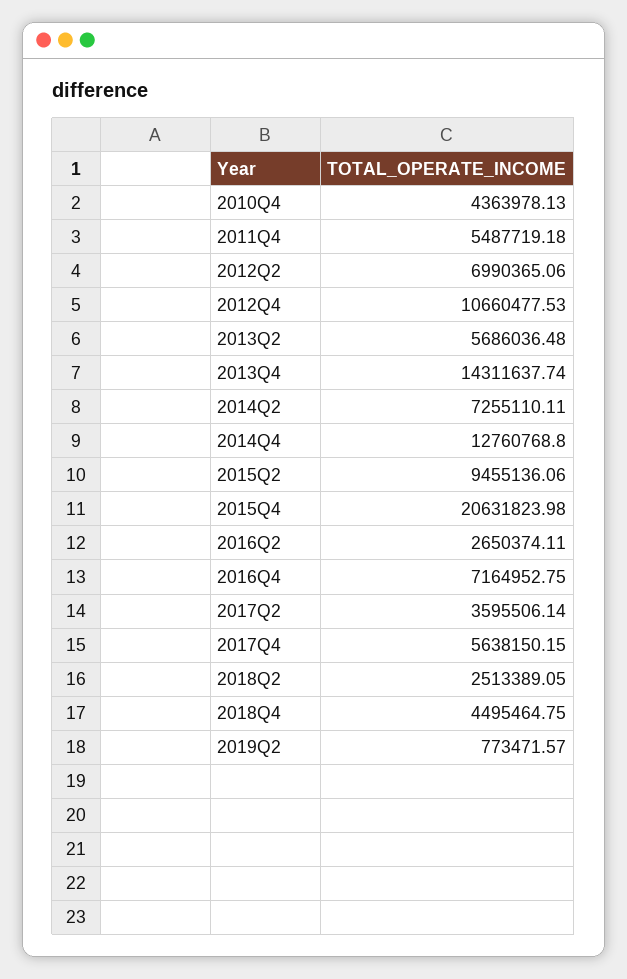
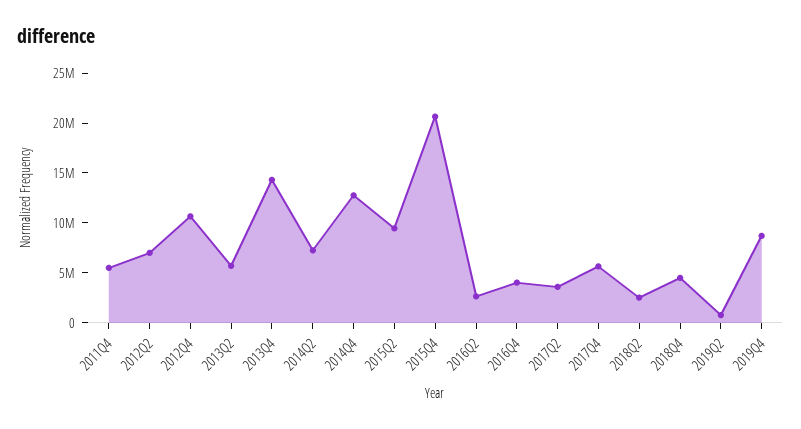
2010Q4: 4363978.13 -> none
2016Q4: 7164952.75 -> 4000000
2019Q4: none -> 9000000

